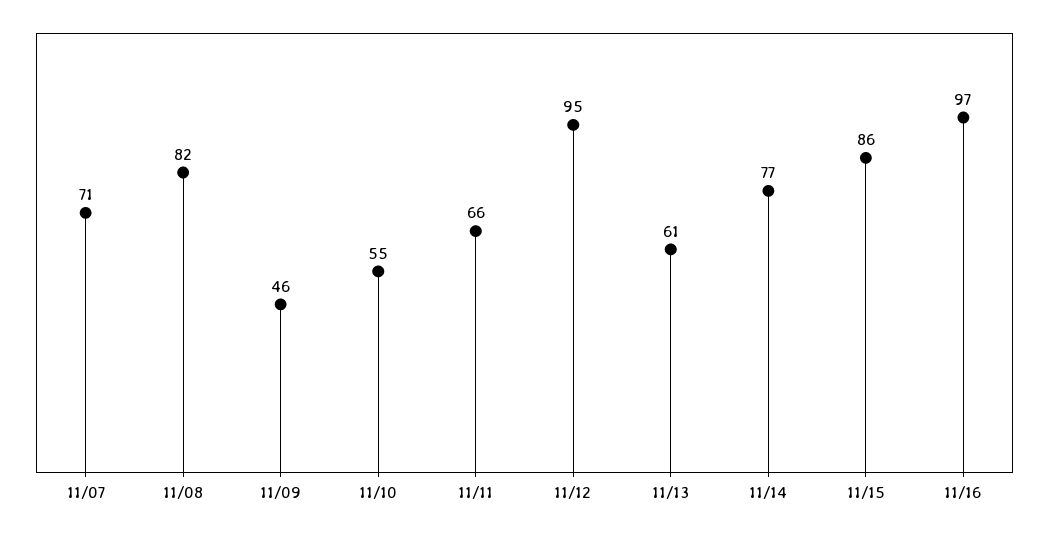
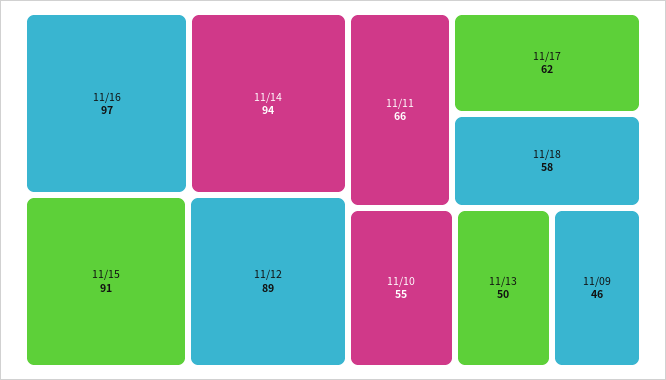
11/07: 71 -> none
11/08: 82 -> none
11/12: 95 -> 89
11/13: 61 -> 50
11/14: 77 -> 94
11/15: 86 -> 91
11/17: none -> 62
11/18: none -> 58

